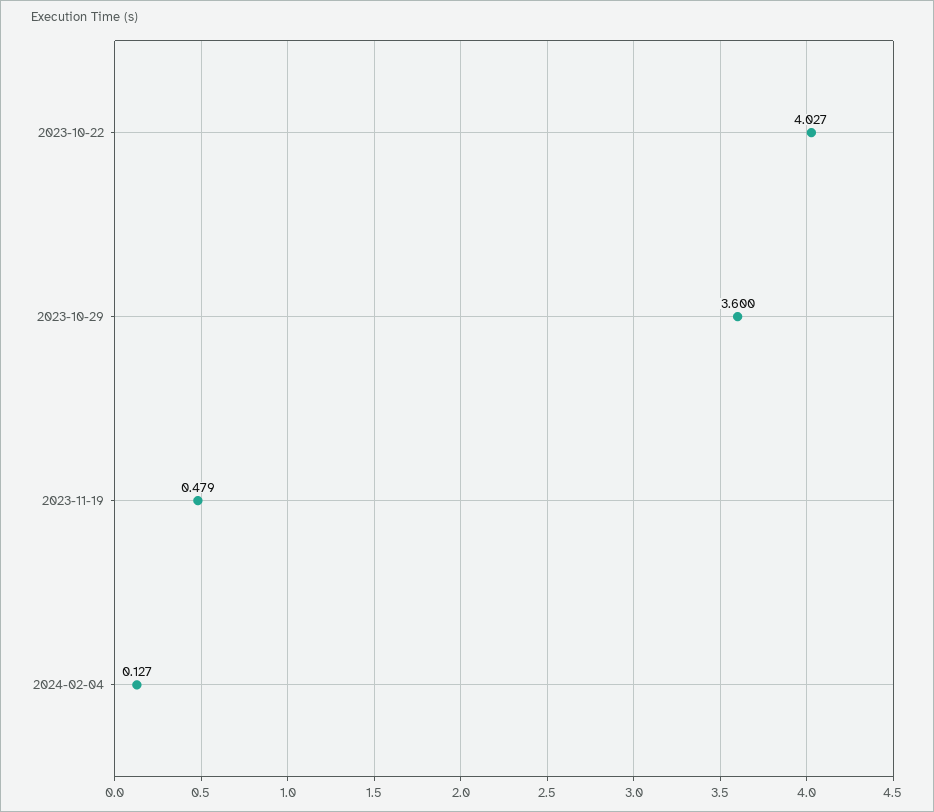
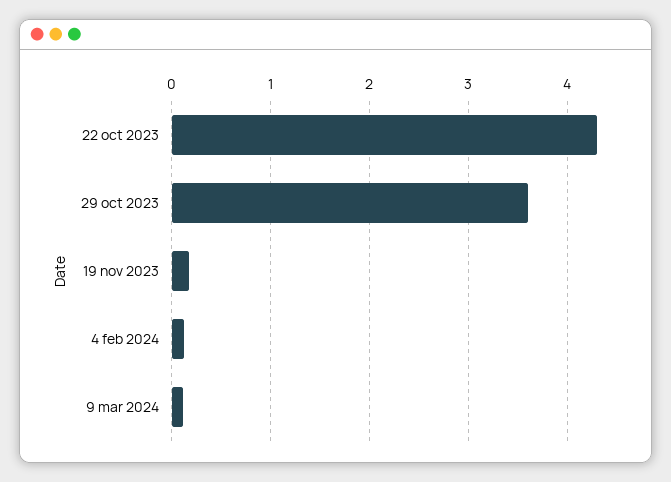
2023-10-22: 4.027 -> 4.3
2023-11-19: 0.479 -> 0.2
9 mar 2024: none -> 0.1

